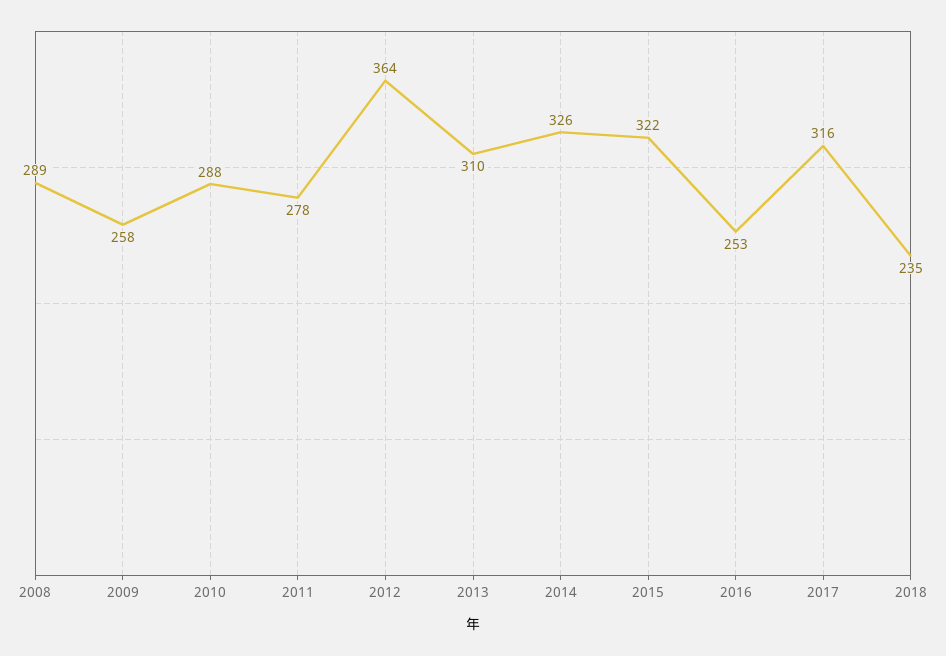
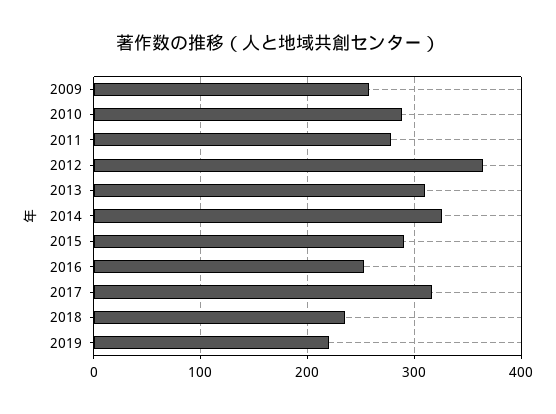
2008: 289 -> none
2015: 322 -> 290
2019: none -> 220

